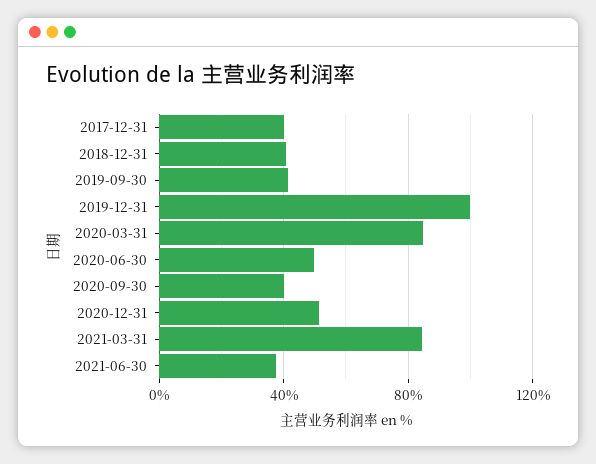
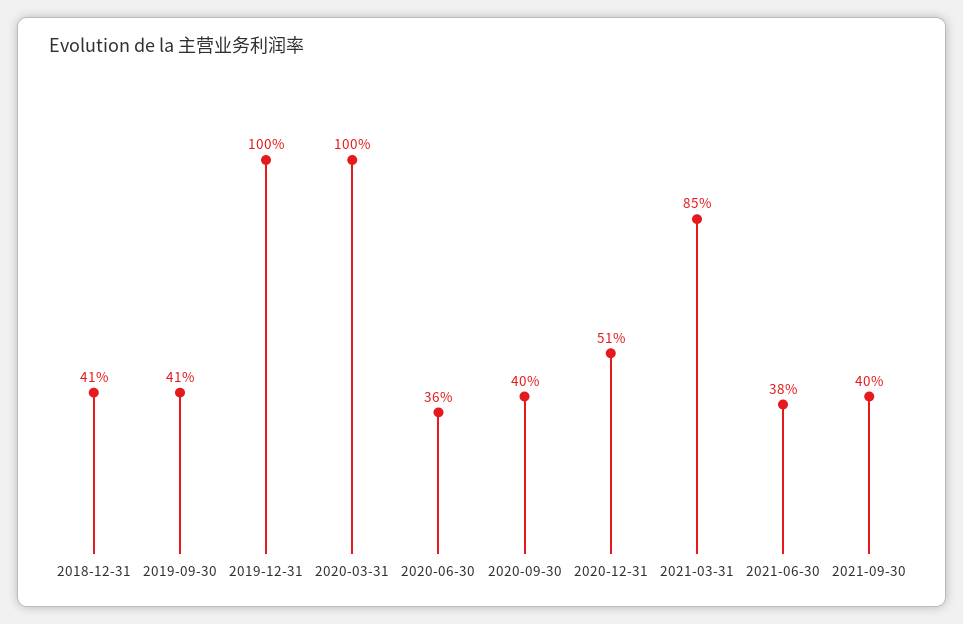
2017-12-31: 40 -> none
2020-03-31: 85 -> 100
2020-06-30: 50 -> 36
2021-09-30: none -> 40

